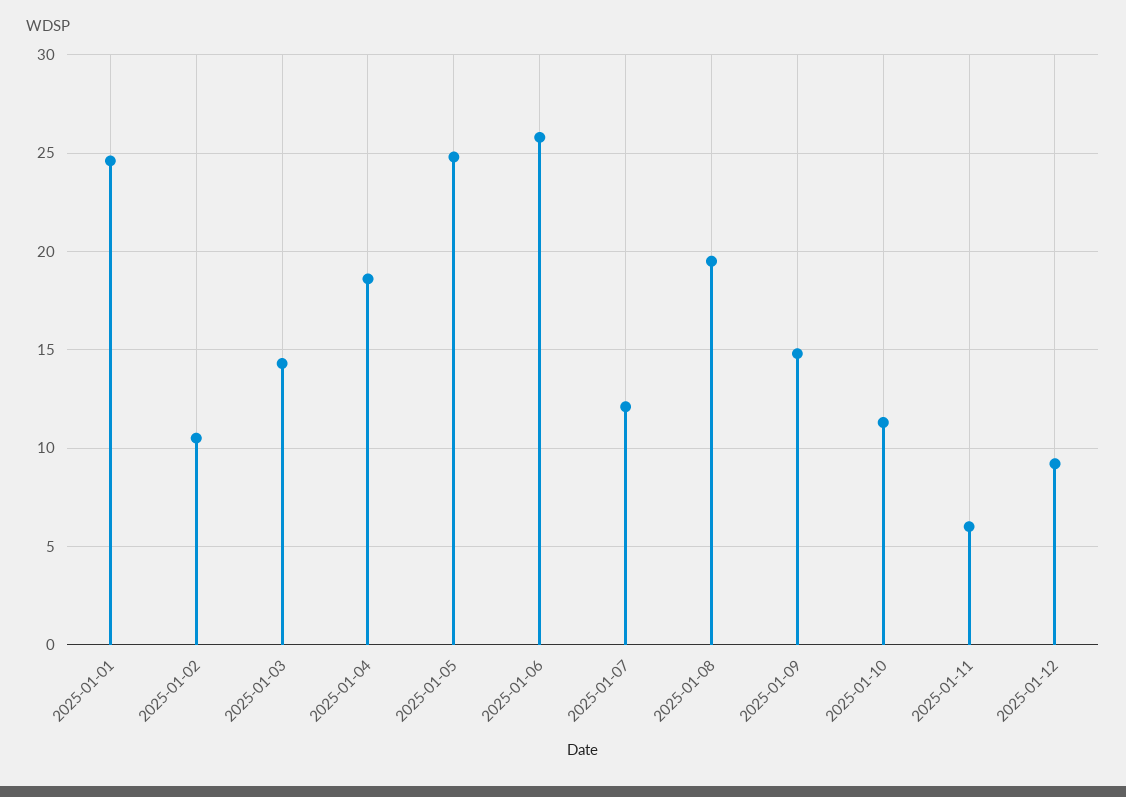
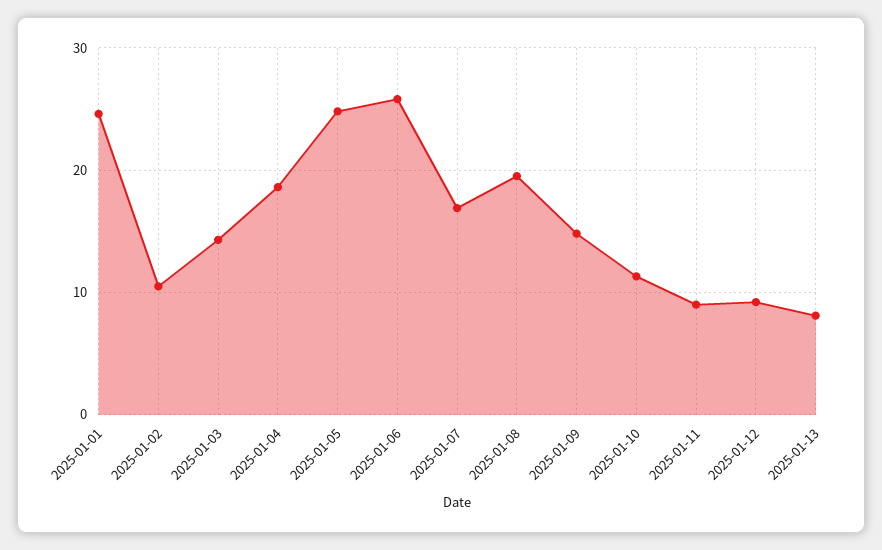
2025-01-07: 12 -> 17
2025-01-11: 6 -> 9
2025-01-13: none -> 8

